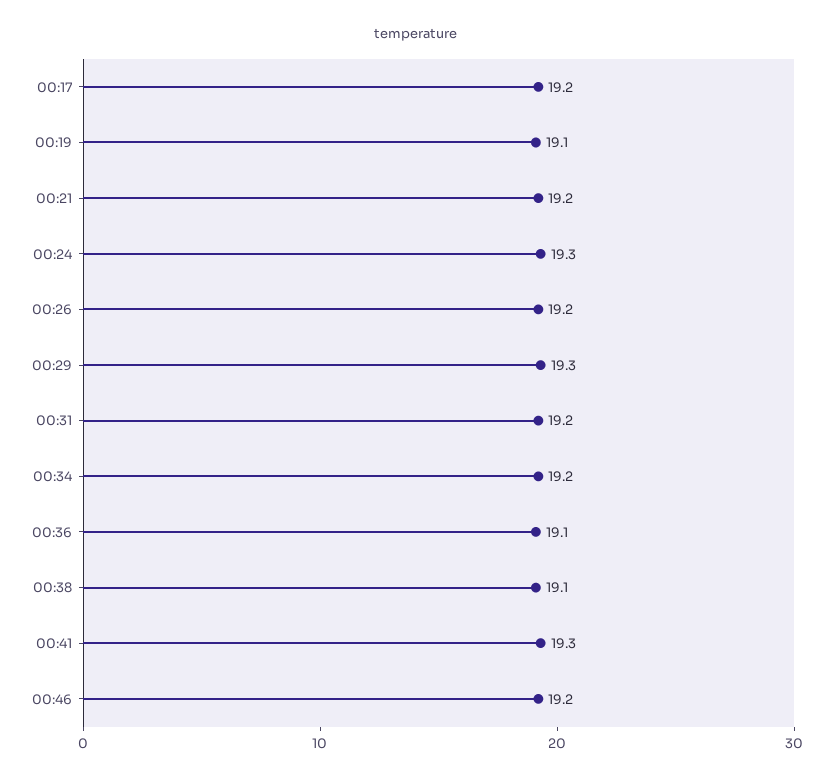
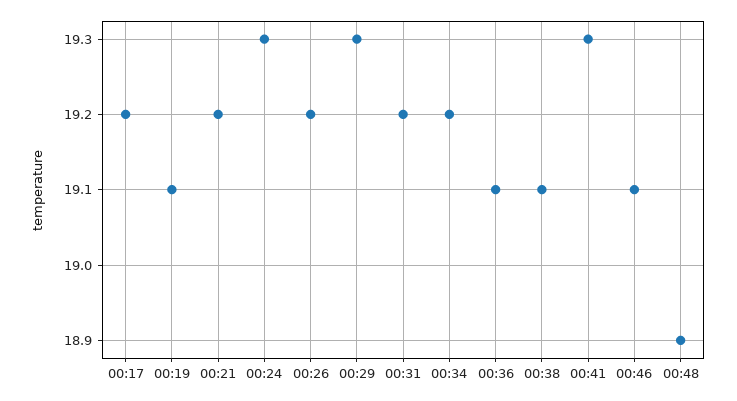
00:46: 19.2 -> 19.1
00:48: none -> 18.9

